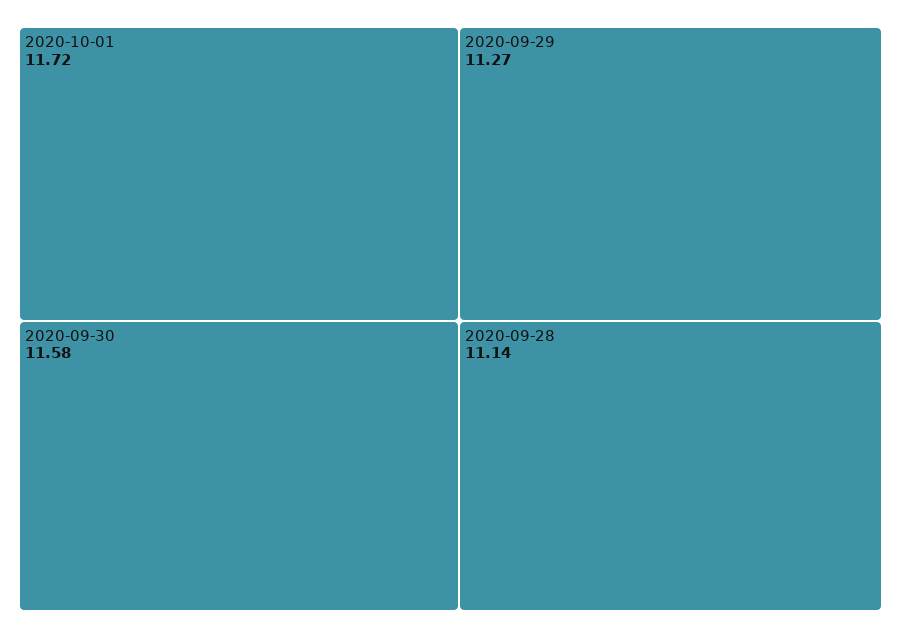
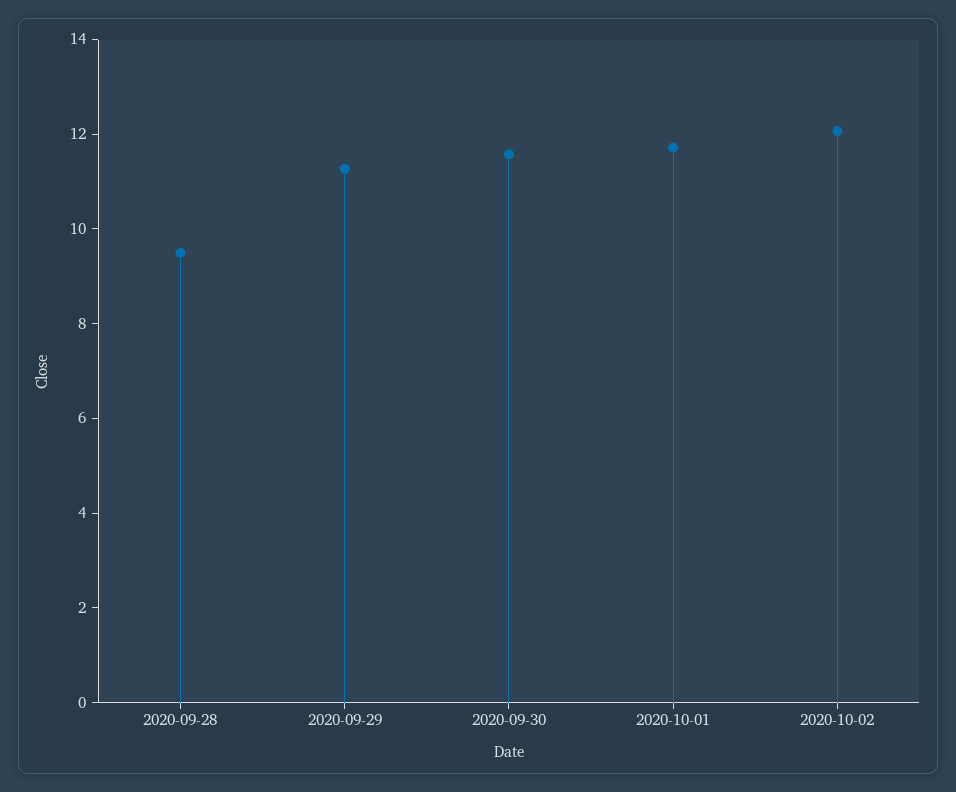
2020-09-28: 11.14 -> 9.5
2020-10-02: none -> 12

